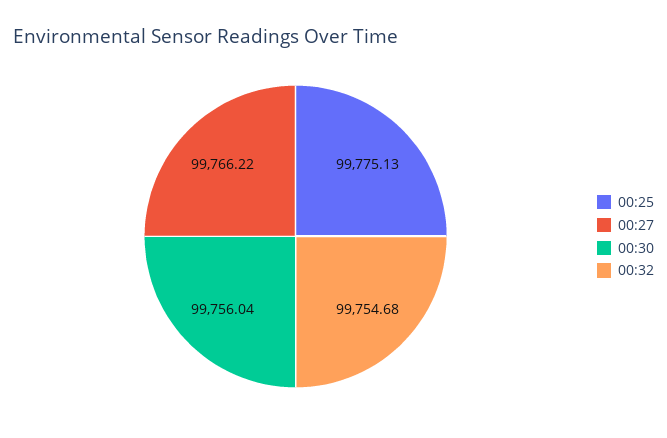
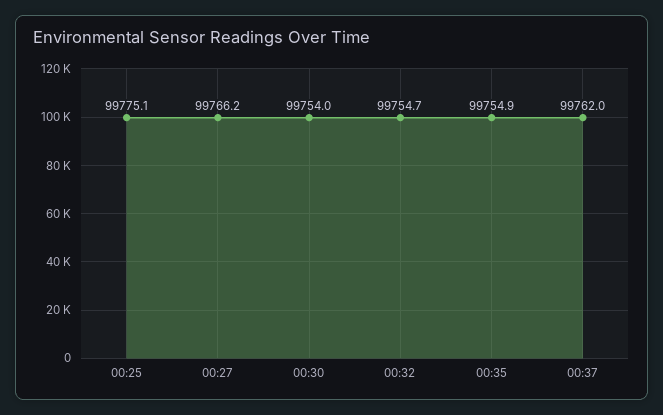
00:30: 99756.04 -> 99754
00:35: none -> 99754.9
00:37: none -> 99762

